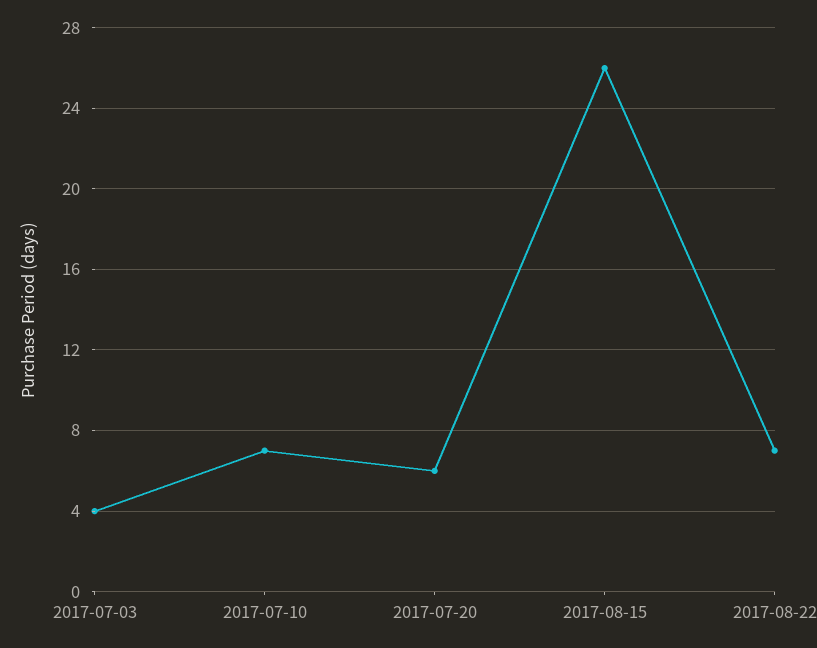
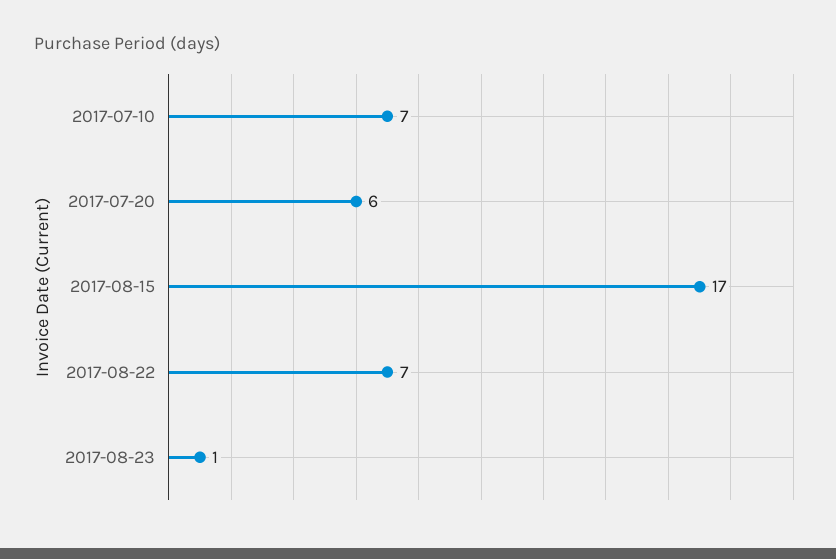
2017-07-03: 4 -> none
2017-08-15: 26 -> 17
2017-08-23: none -> 1

